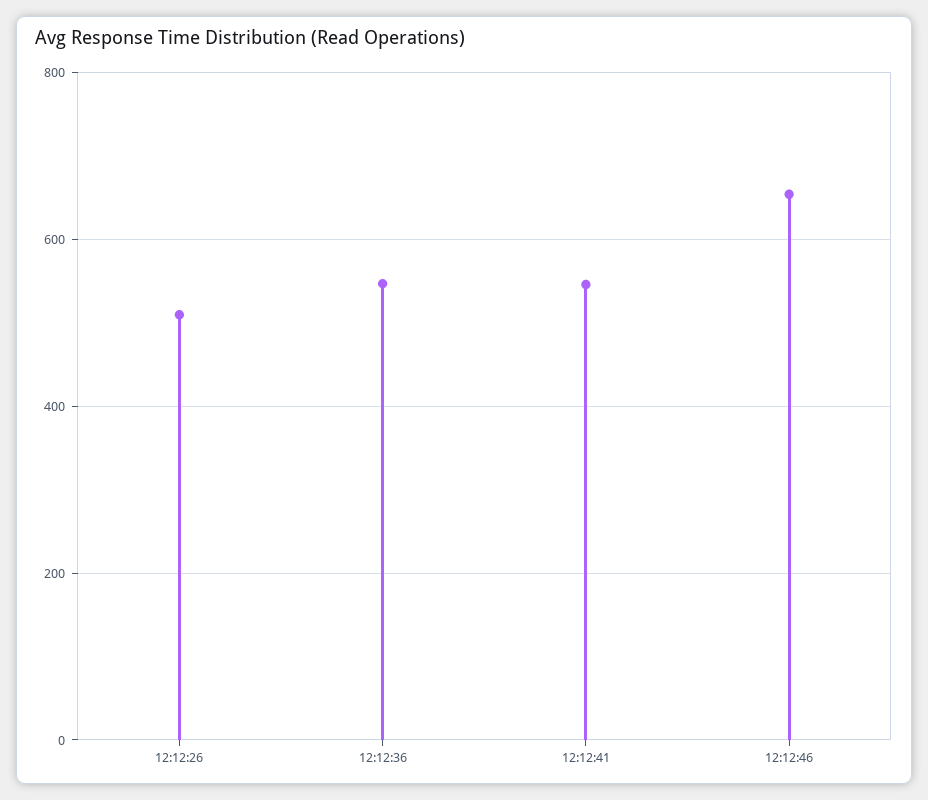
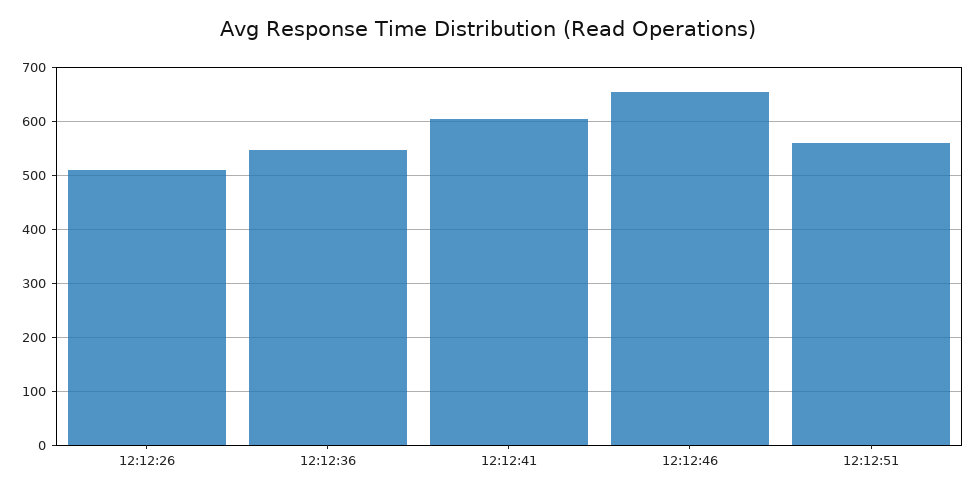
12:12:41: 540 -> 600
12:12:51: none -> 560

